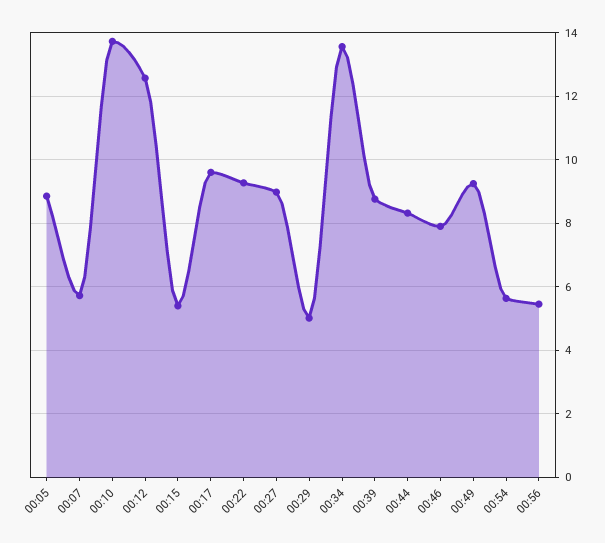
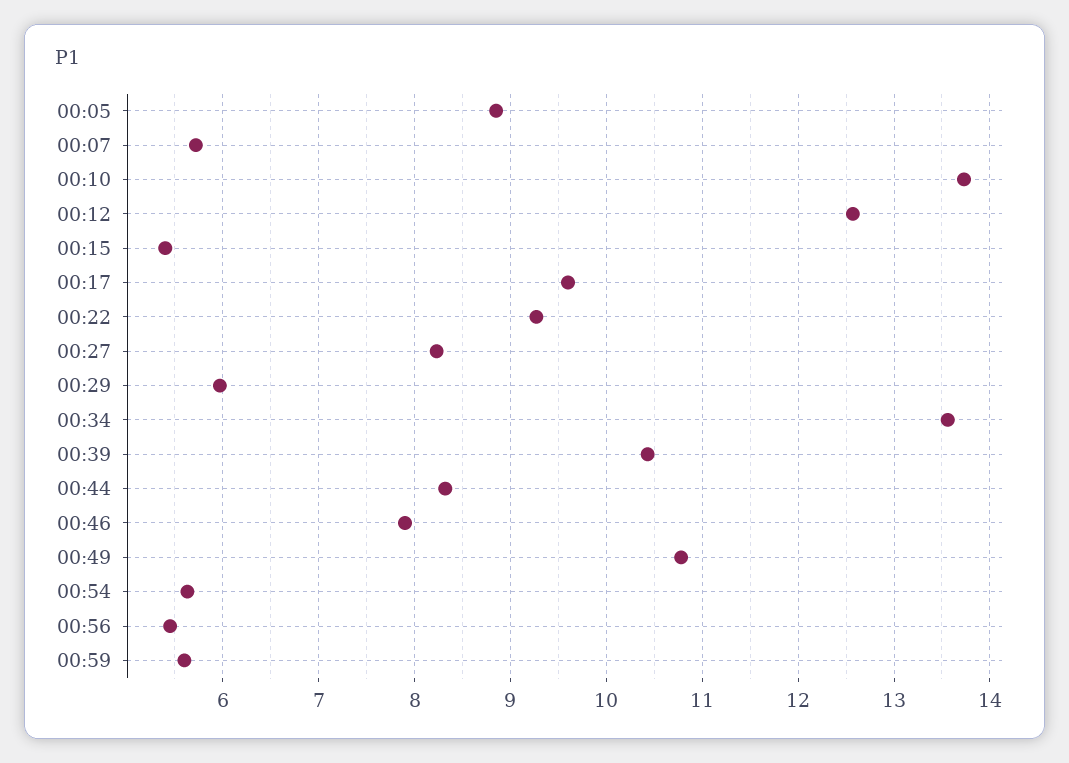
00:27: 9 -> 8.2
00:29: 5 -> 6
00:39: 8.8 -> 10.4
00:49: 9.2 -> 10.8
00:59: none -> 5.6

